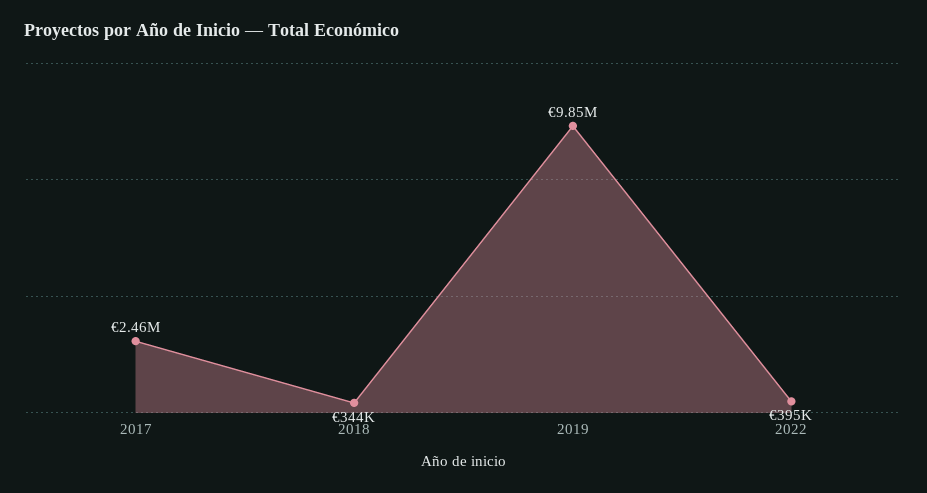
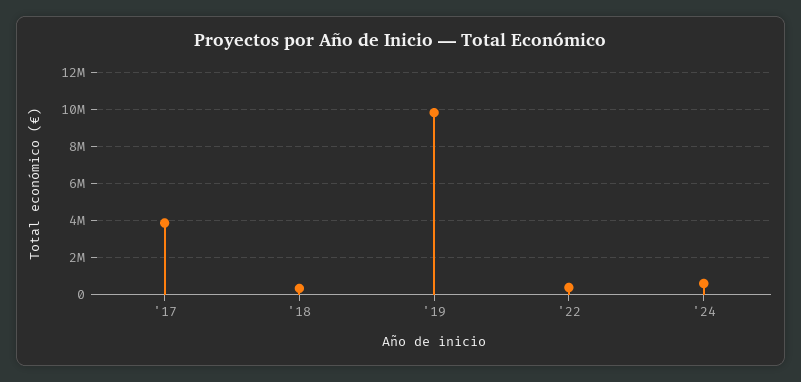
2017: 2460000 -> 4000000
'24: none -> 500000

